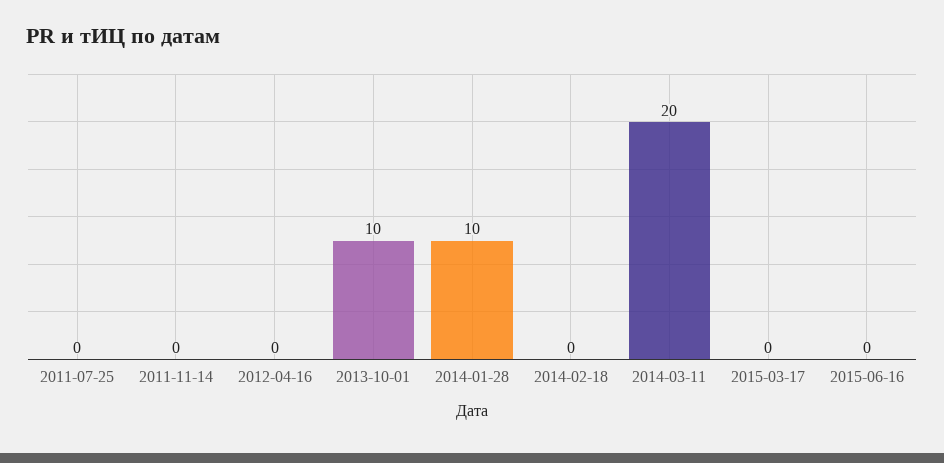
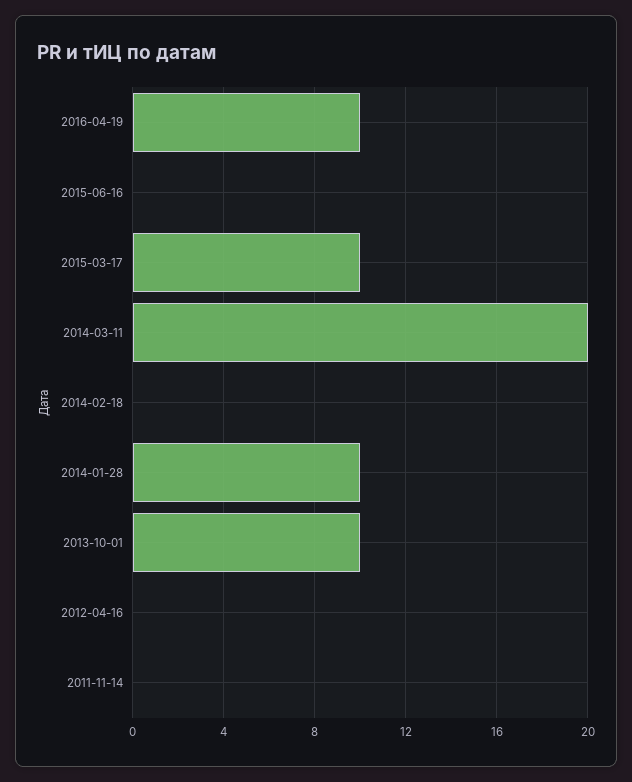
2011-07-25: 0 -> none
2015-03-17: 0 -> 10
2016-04-19: none -> 10

